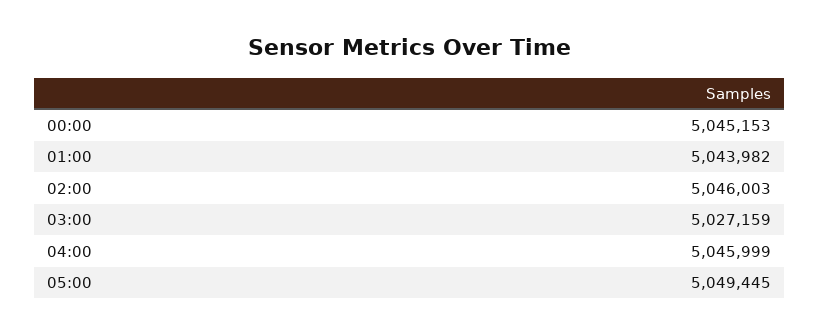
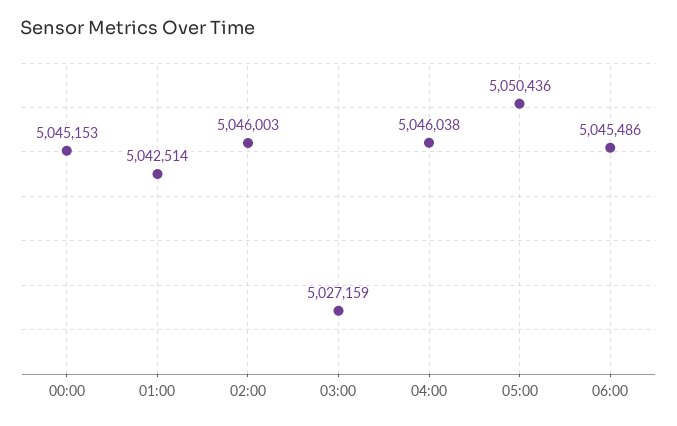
01:00: 5043982 -> 5042514
04:00: 5045999 -> 5046038
05:00: 5049445 -> 5050436
06:00: none -> 5045486

